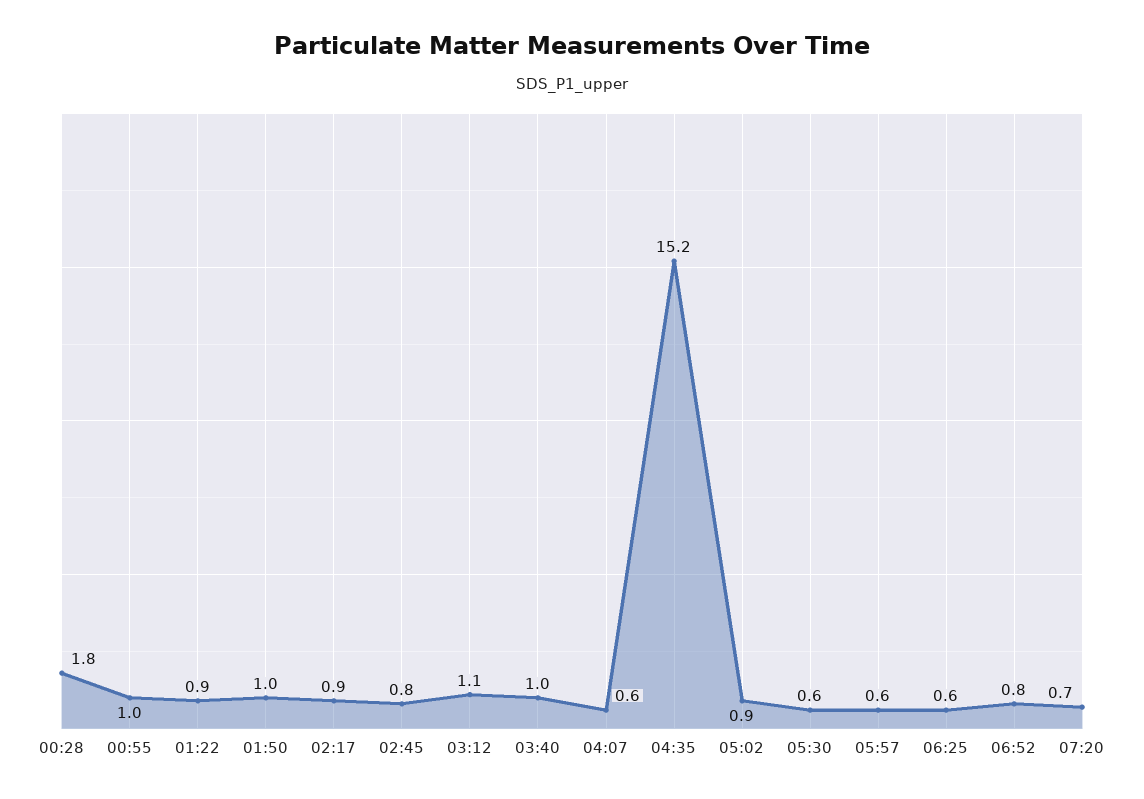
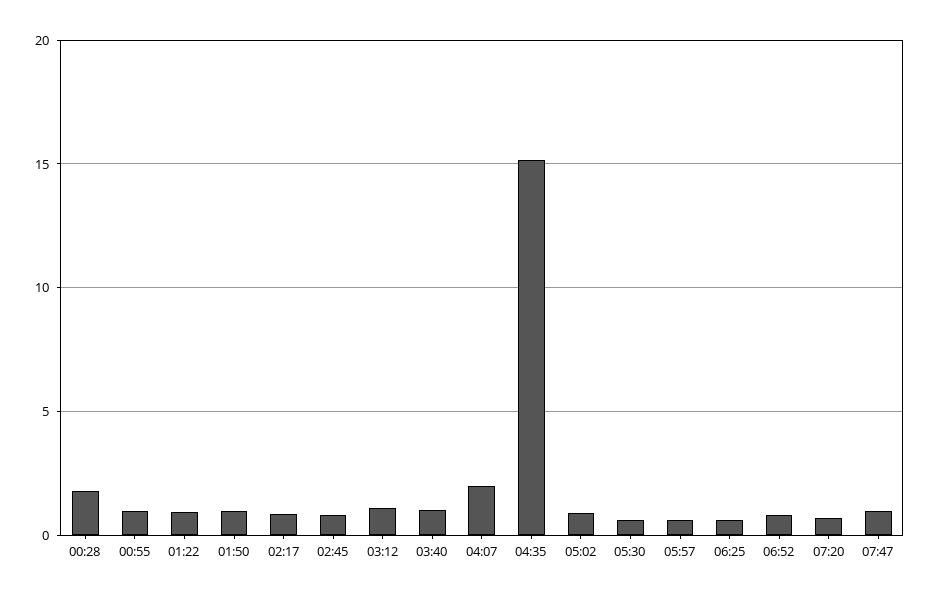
04:07: 0.6 -> 2
07:47: none -> 1

